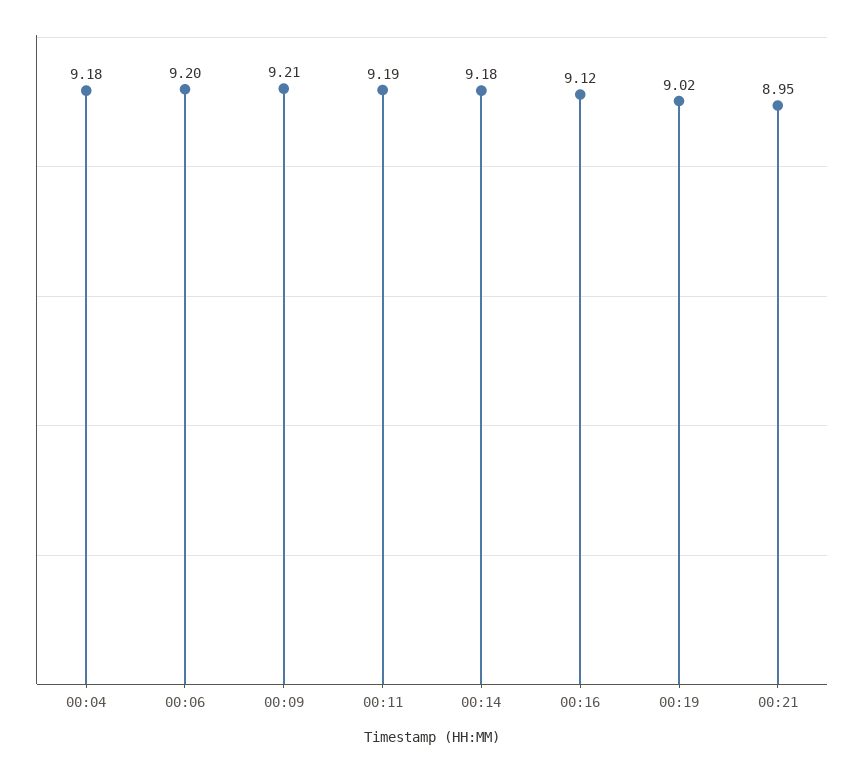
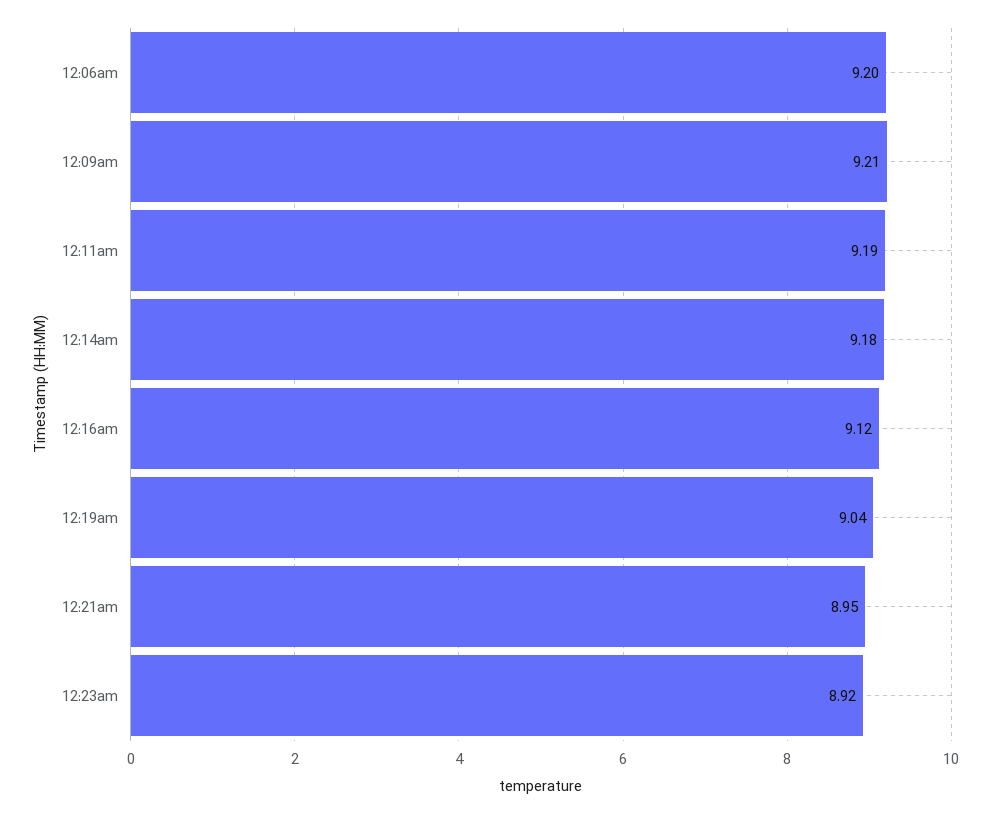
00:04: 9.18 -> none
00:19: 9.02 -> 9.04
12:23am: none -> 8.92

